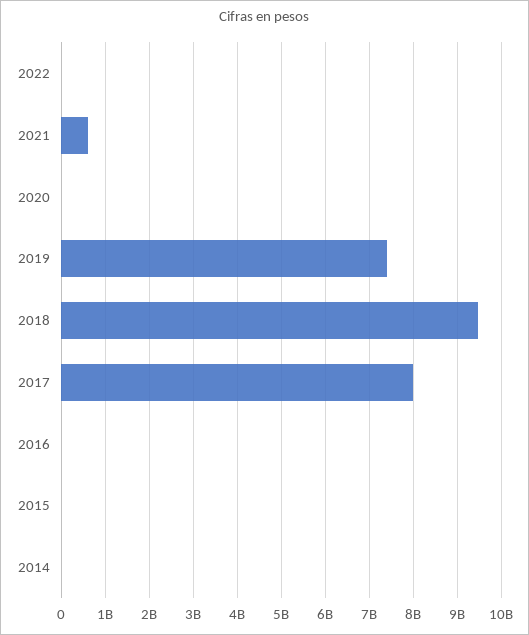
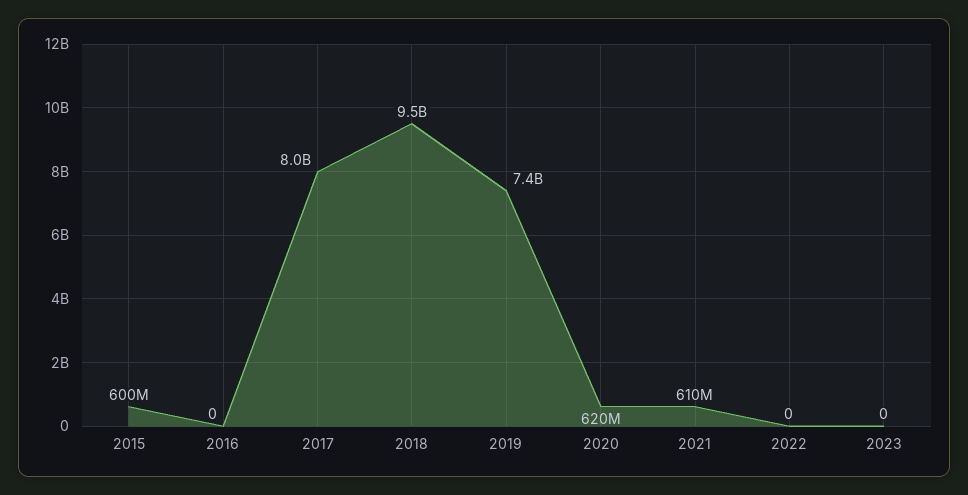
2020: 0 -> 620000000
2015: 0 -> 600000000
2014: 0 -> none
2023: none -> 0

